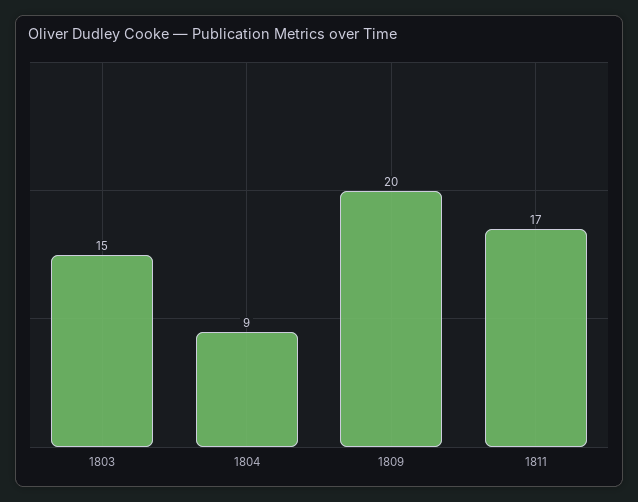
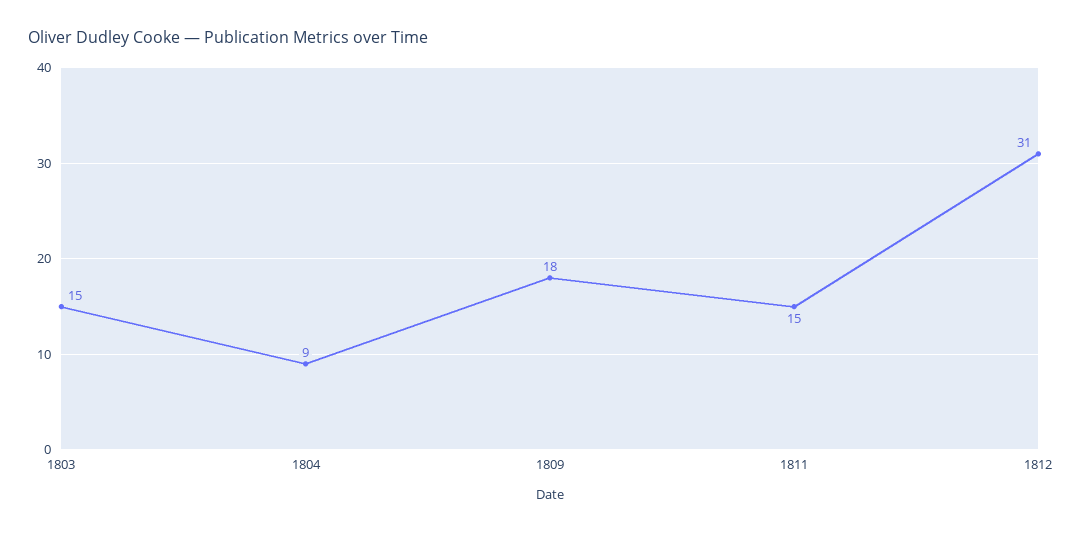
1809: 20 -> 18
1811: 17 -> 15
1812: none -> 31

